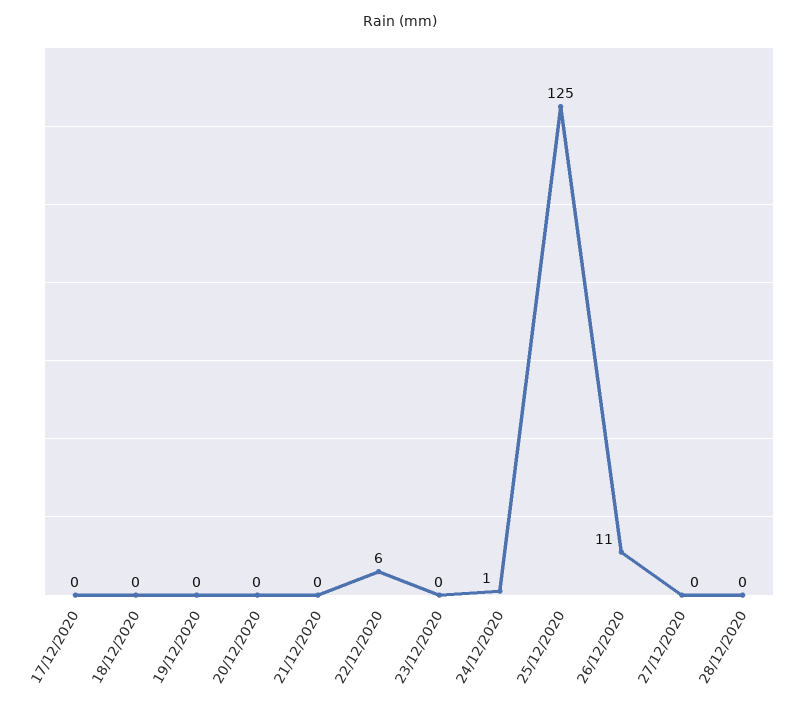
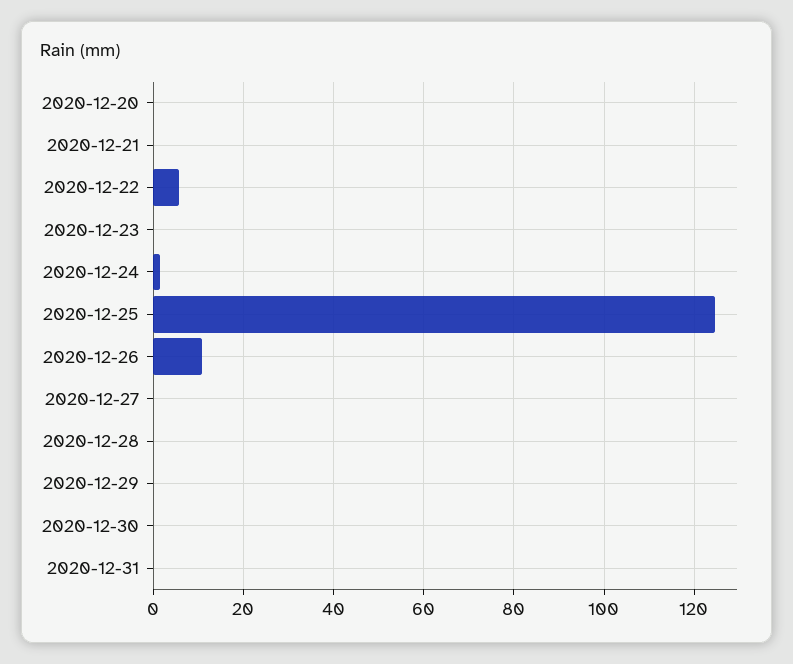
17/12/2020: 0 -> none
18/12/2020: 0 -> none
19/12/2020: 0 -> none
2020-12-29: none -> 0
2020-12-30: none -> 0
2020-12-31: none -> 0

